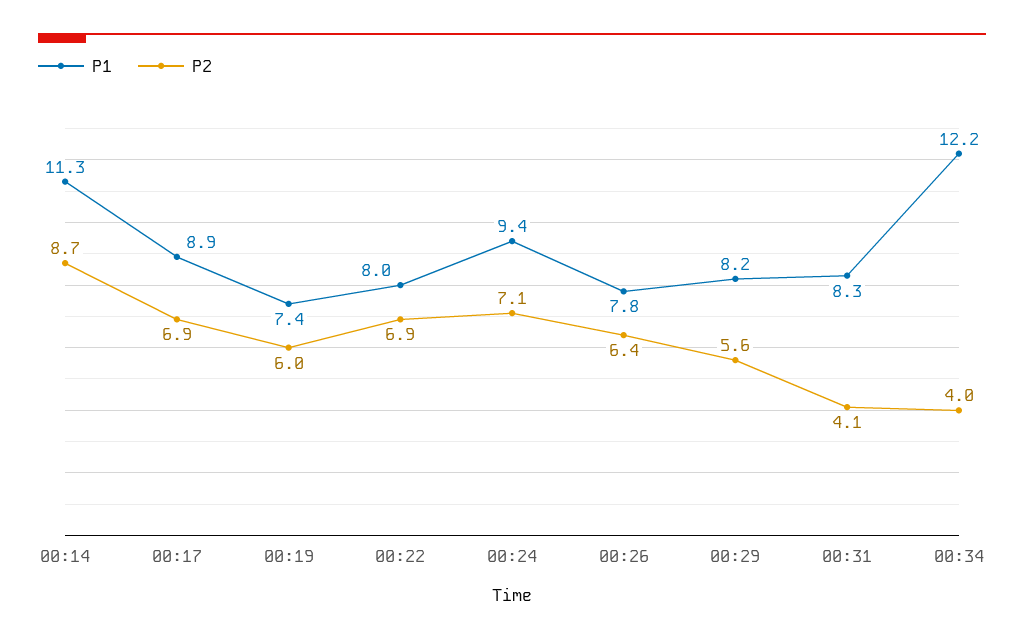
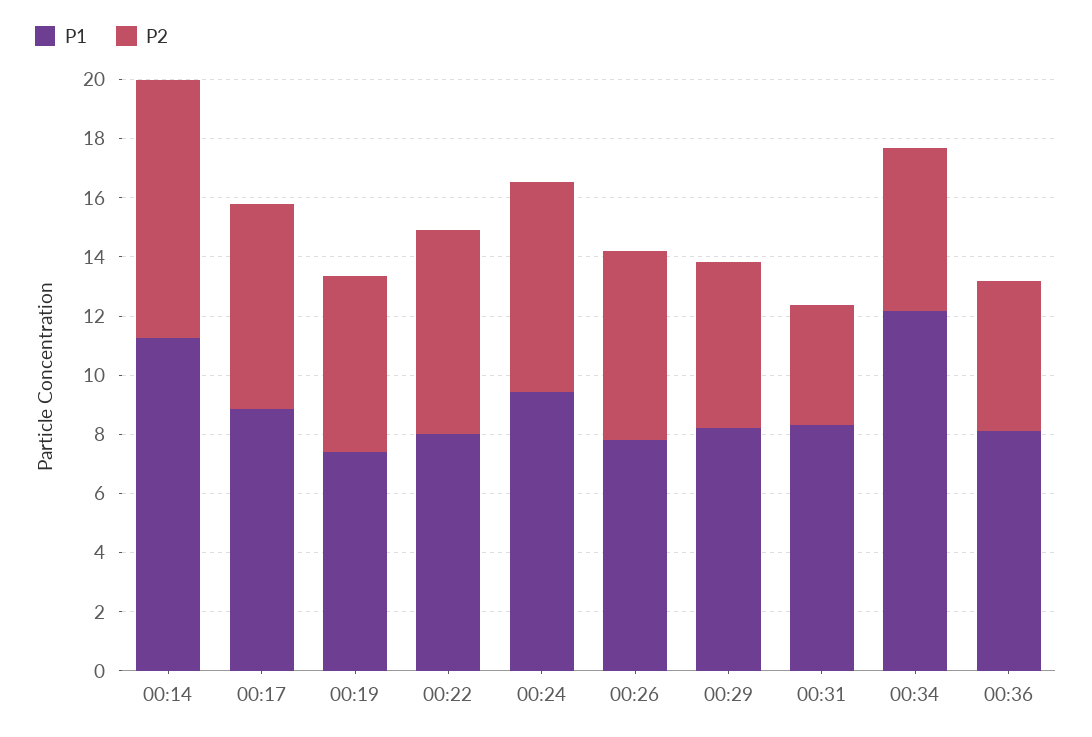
P2, 00:34: 4 -> 5.5
P1, 00:36: none -> 8
P2, 00:36: none -> 5

